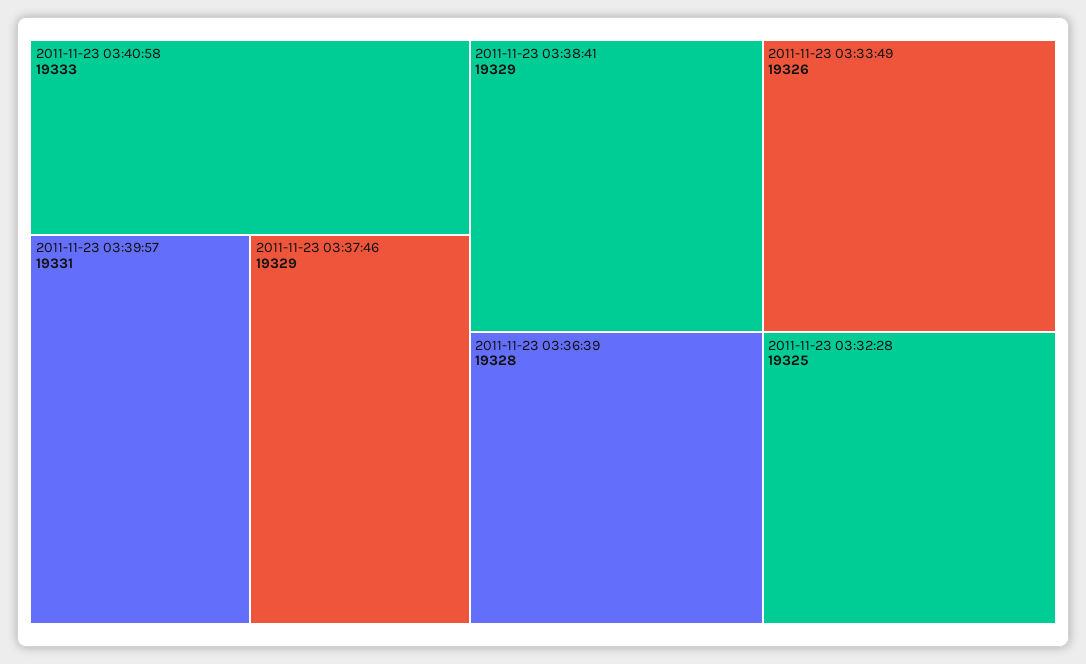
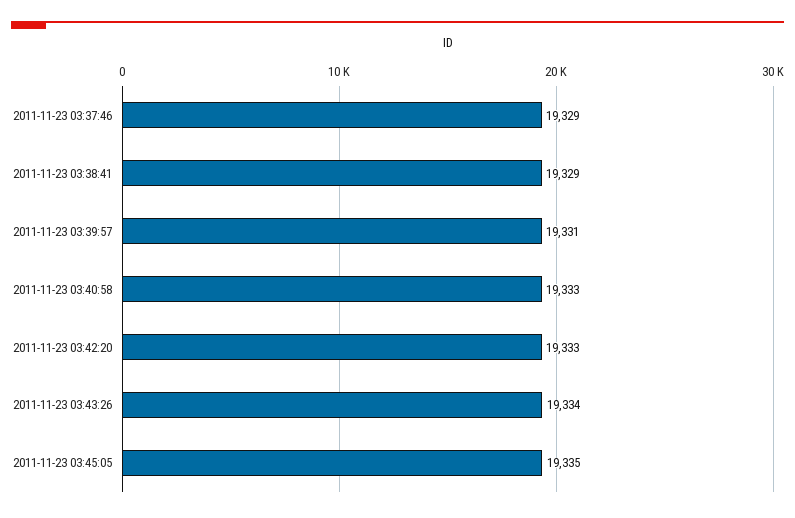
2011-11-23 03:36:39: 19328 -> none
2011-11-23 03:33:49: 19326 -> none
2011-11-23 03:32:28: 19325 -> none
2011-11-23 03:42:20: none -> 19333
2011-11-23 03:43:26: none -> 19334
2011-11-23 03:45:05: none -> 19335

